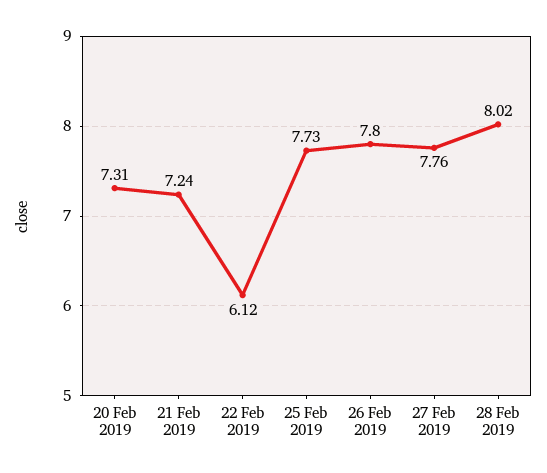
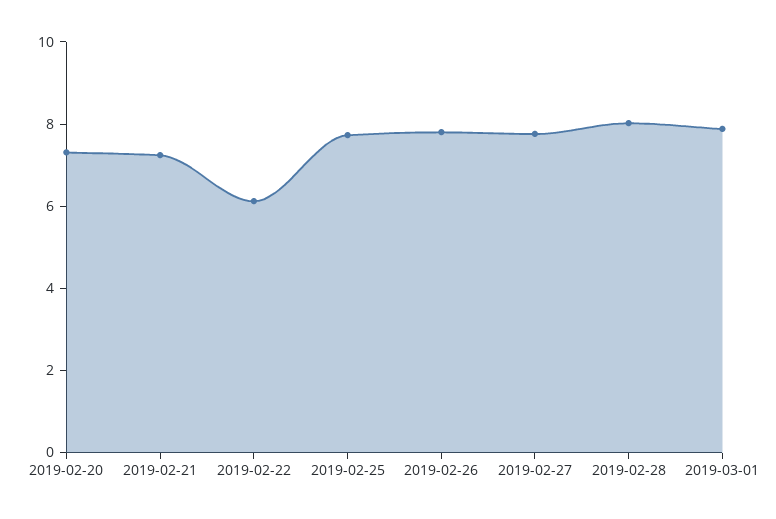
2019-03-01: none -> 8

